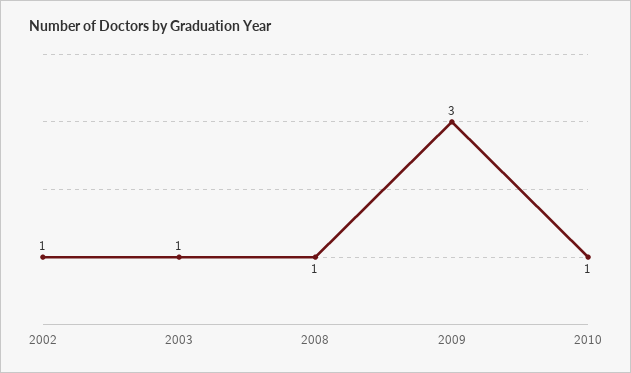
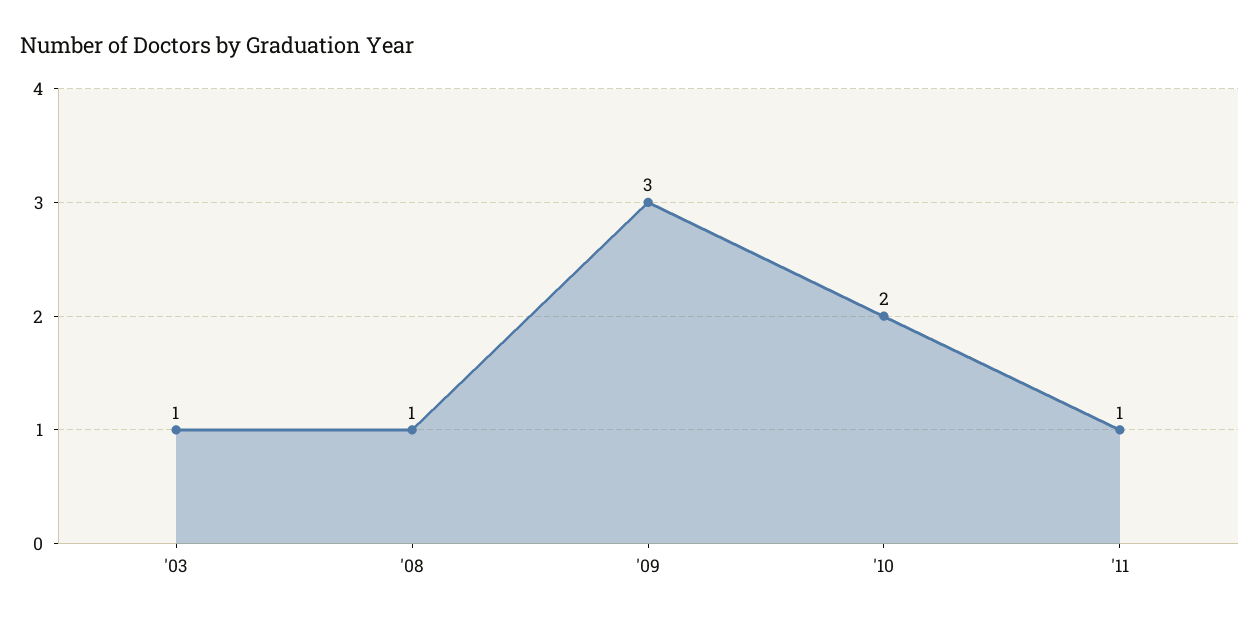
2002: 1 -> none
2010: 1 -> 2
'11: none -> 1

